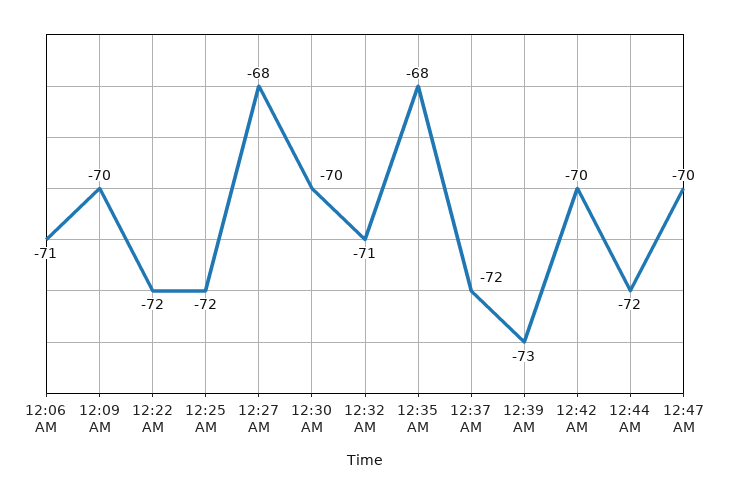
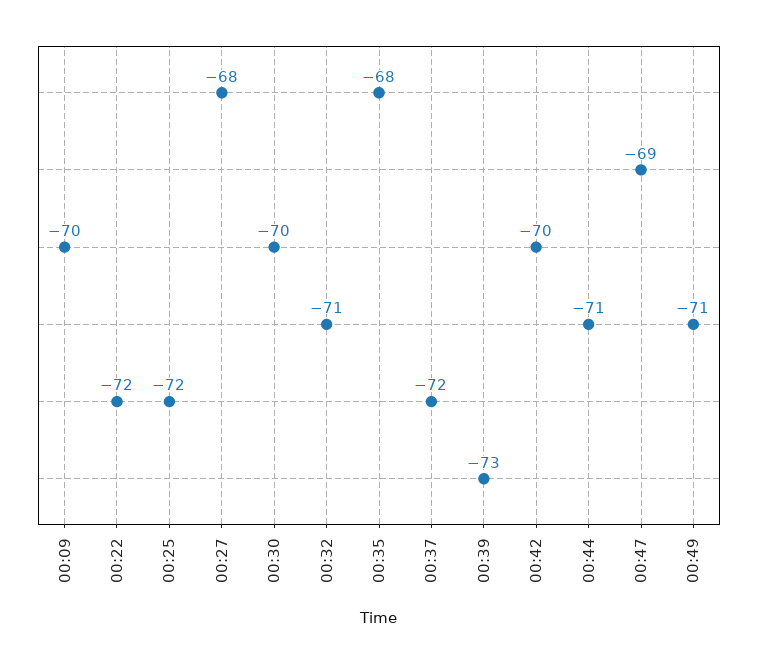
12:06 AM: -71 -> none
12:44 AM: -72 -> -71
12:47 AM: -70 -> -69
00:49: none -> -71

